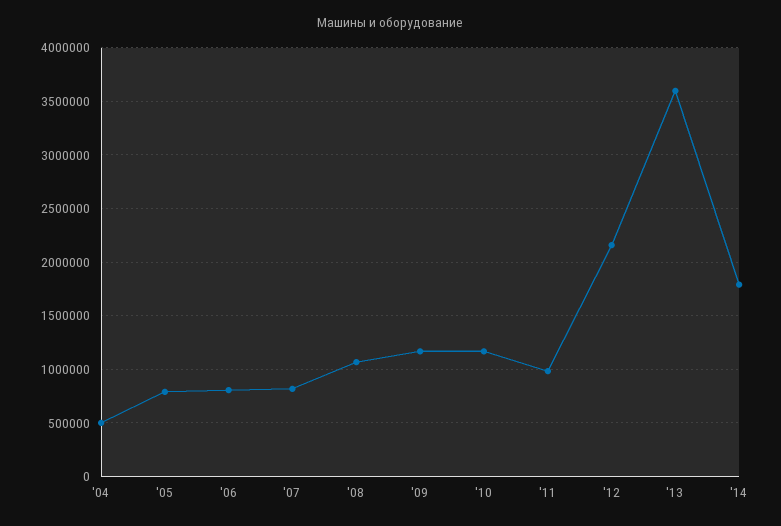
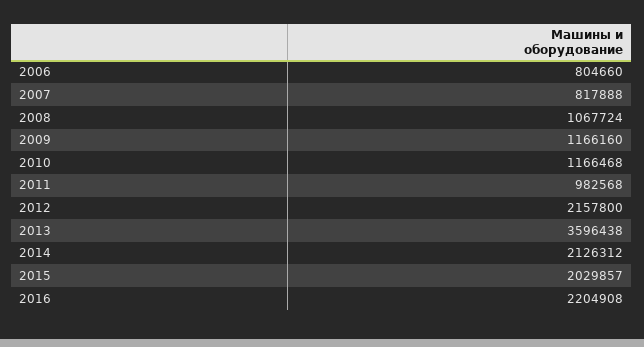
'04: 500000 -> none
'05: 800000 -> none
'14: 1800000 -> 2126312
2015: none -> 2029857
2016: none -> 2204908

